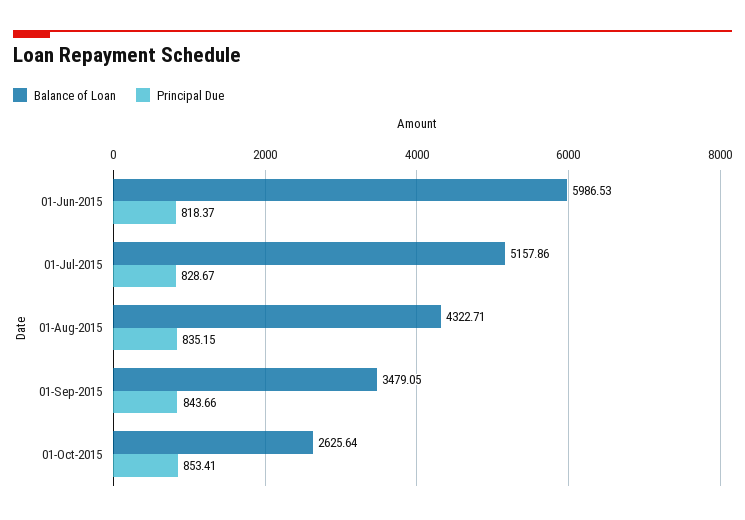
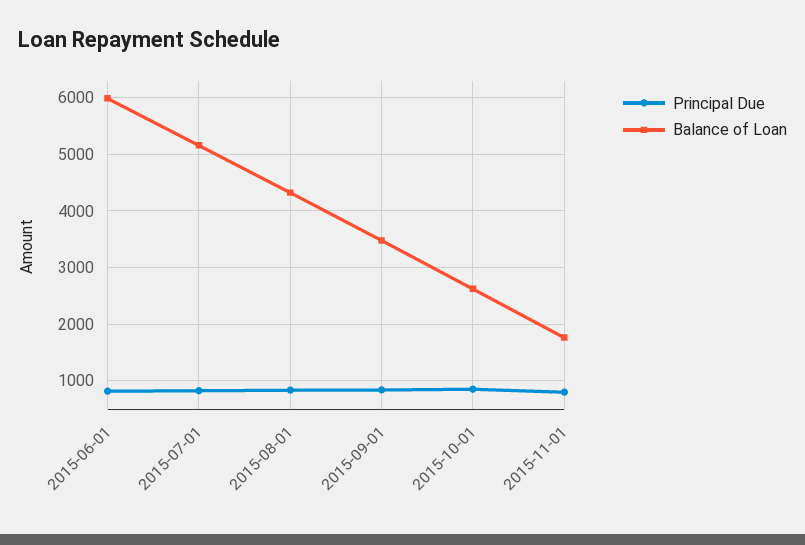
Principal Due, 2015-11-01: none -> 800
Balance of Loan, 2015-11-01: none -> 1800

